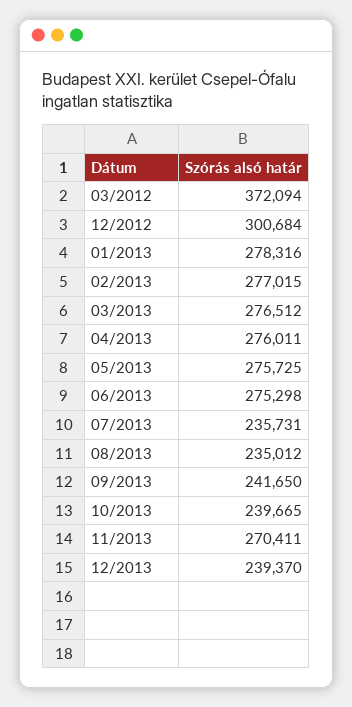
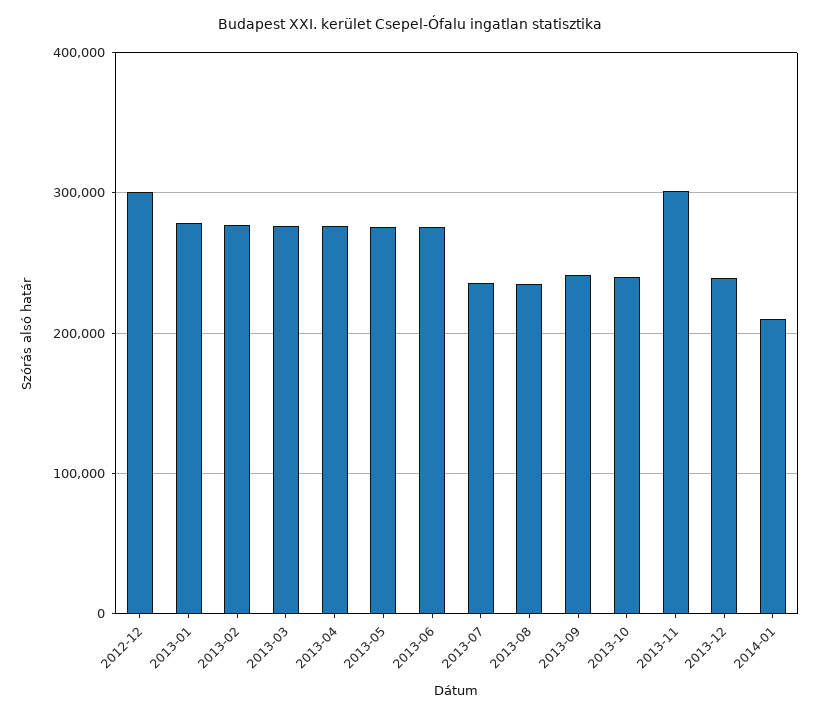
03/2012: 372094 -> none
11/2013: 270411 -> 300000
2014-01: none -> 210000

